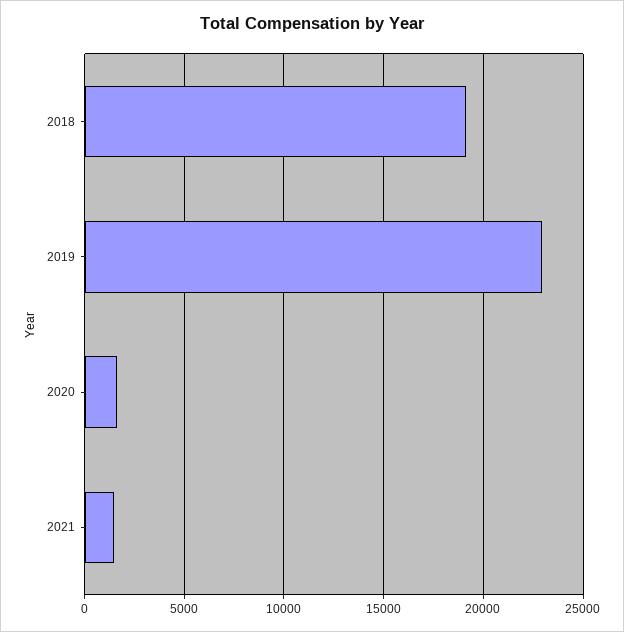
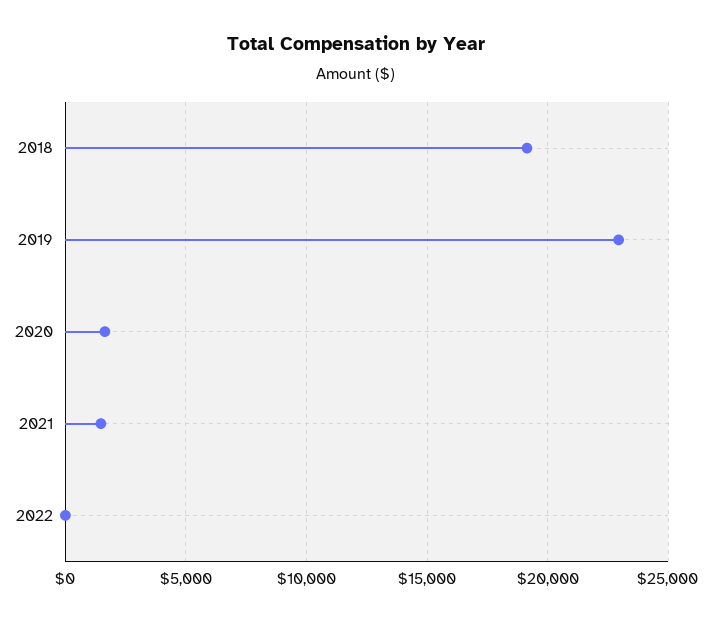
2022: none -> 0

